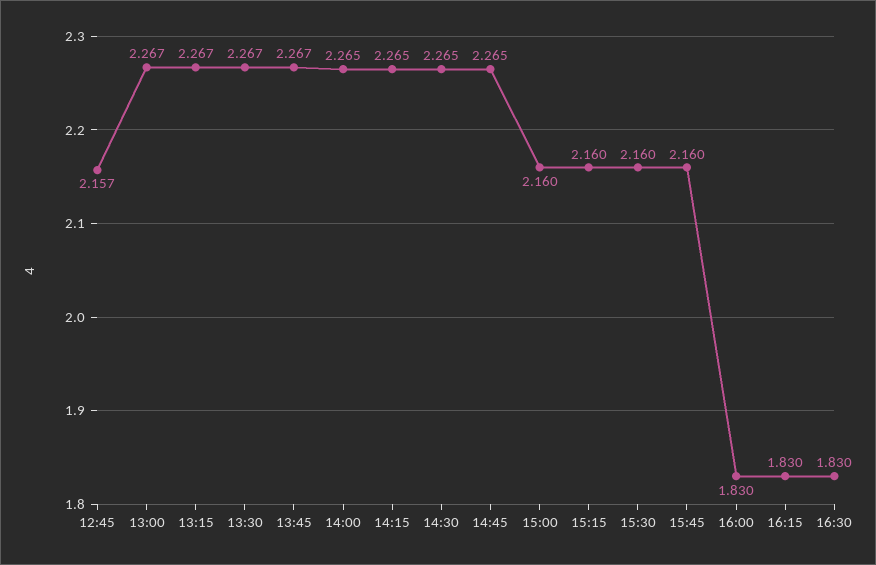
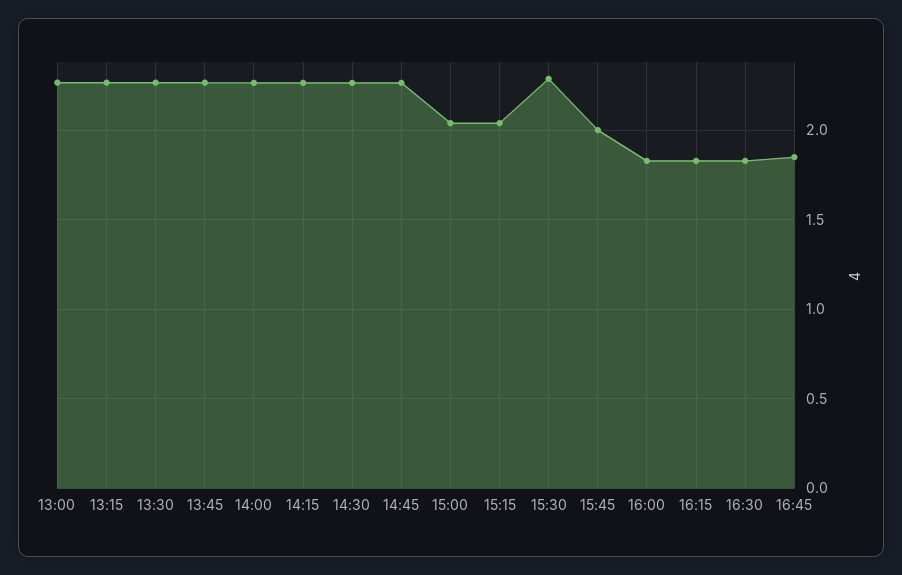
12:45: 2.157 -> none
15:00: 2.16 -> 2.05
15:15: 2.16 -> 2.05
15:30: 2.16 -> 2.3
15:45: 2.16 -> 2
16:45: none -> 1.85

